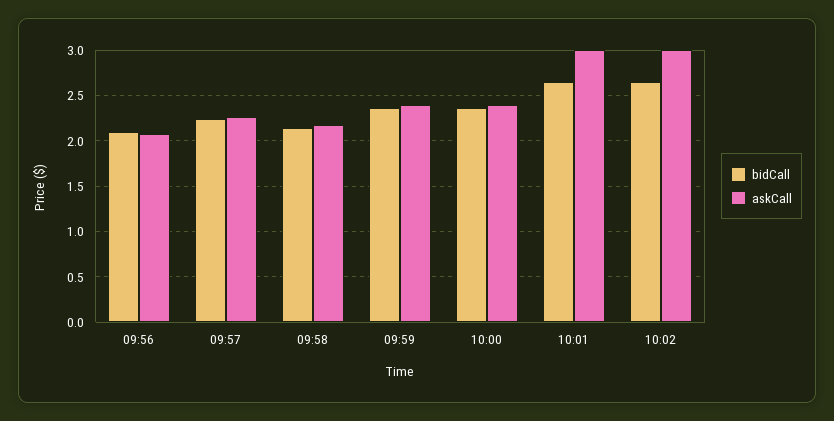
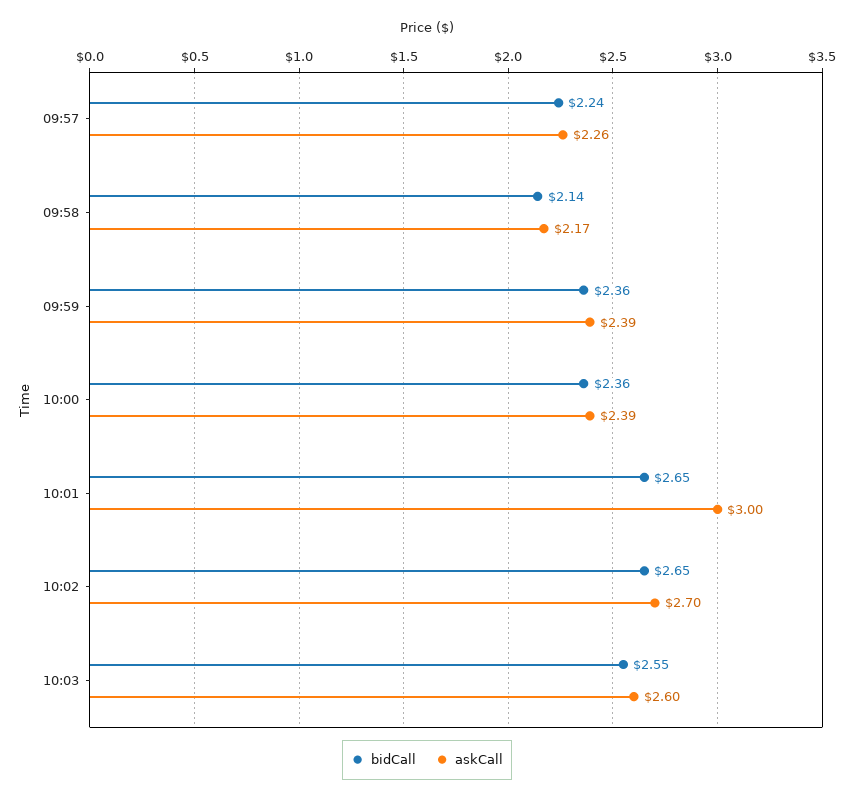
bidCall, 09:56: 2.1 -> none
askCall, 09:56: 2.1 -> none
askCall, 10:02: 3 -> 2.7
bidCall, 10:03: none -> 2.55
askCall, 10:03: none -> 2.6

